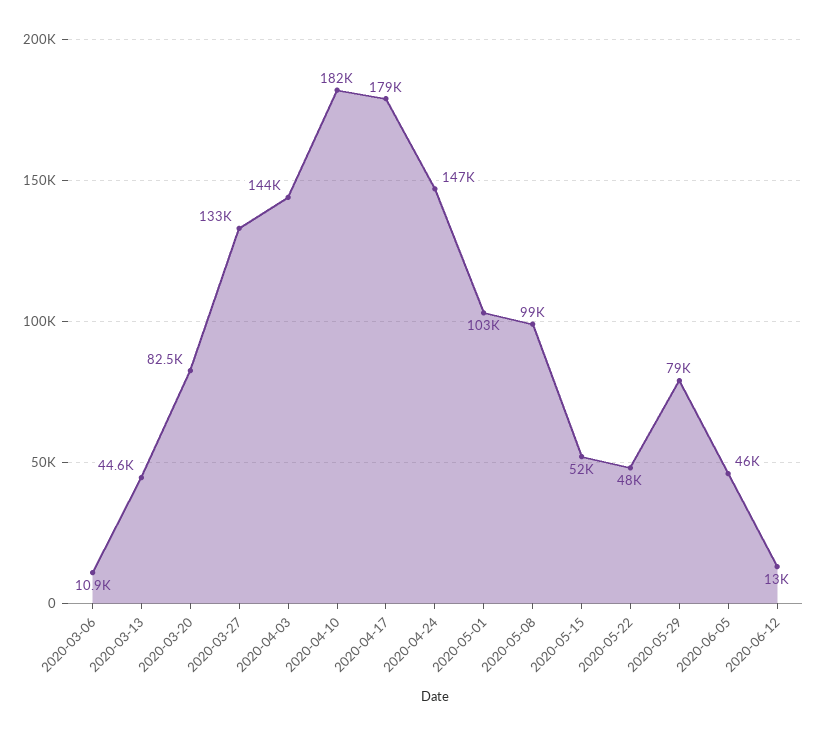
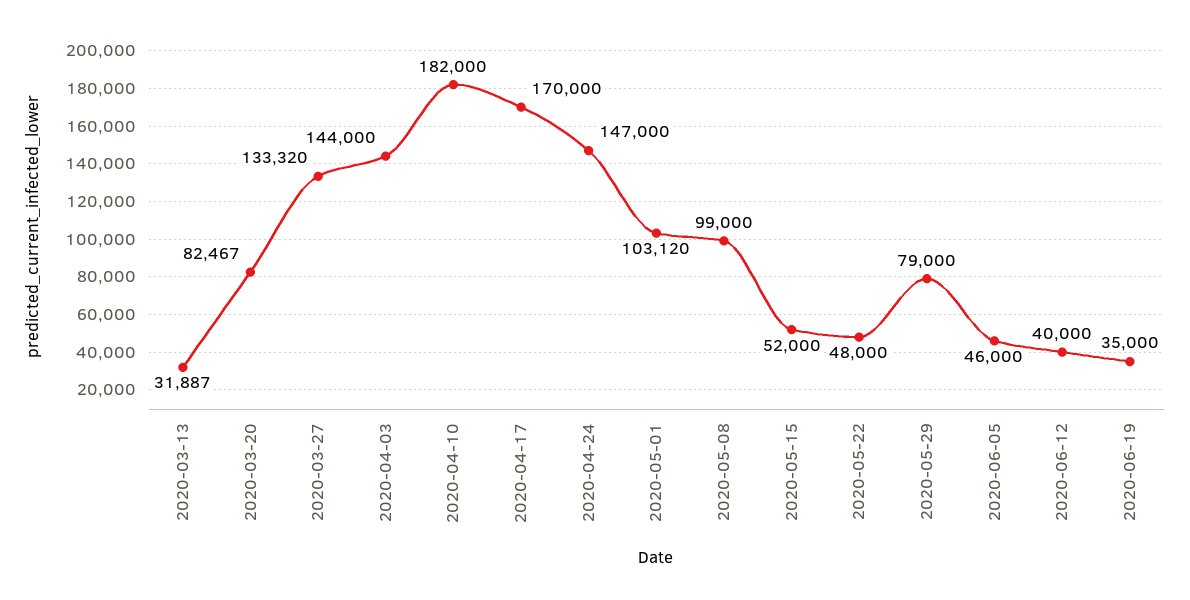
2020-03-06: 10900 -> none
2020-03-13: 44600 -> 31887
2020-04-17: 179000 -> 170000
2020-06-12: 13000 -> 40000
2020-06-19: none -> 35000

